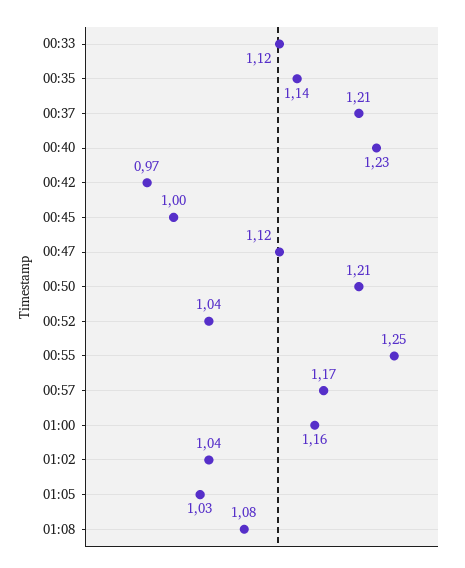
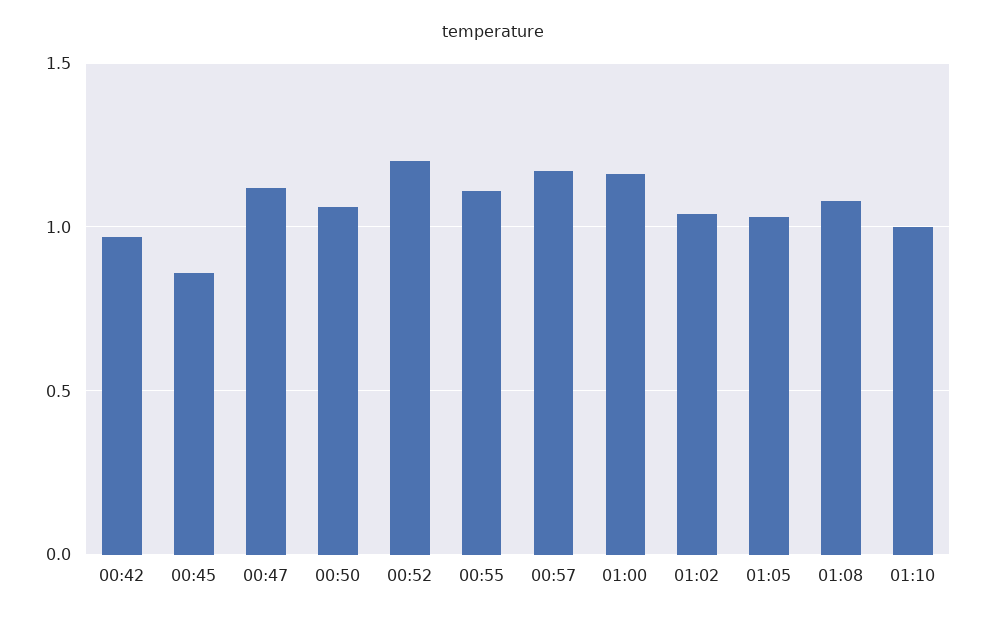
00:33: 1.12 -> none
00:35: 1.14 -> none
00:37: 1.21 -> none
00:40: 1.23 -> none
00:45: 1 -> 0.85
00:50: 1.21 -> 1.05
00:52: 1.04 -> 1.2
00:55: 1.25 -> 1.1
01:10: none -> 1

